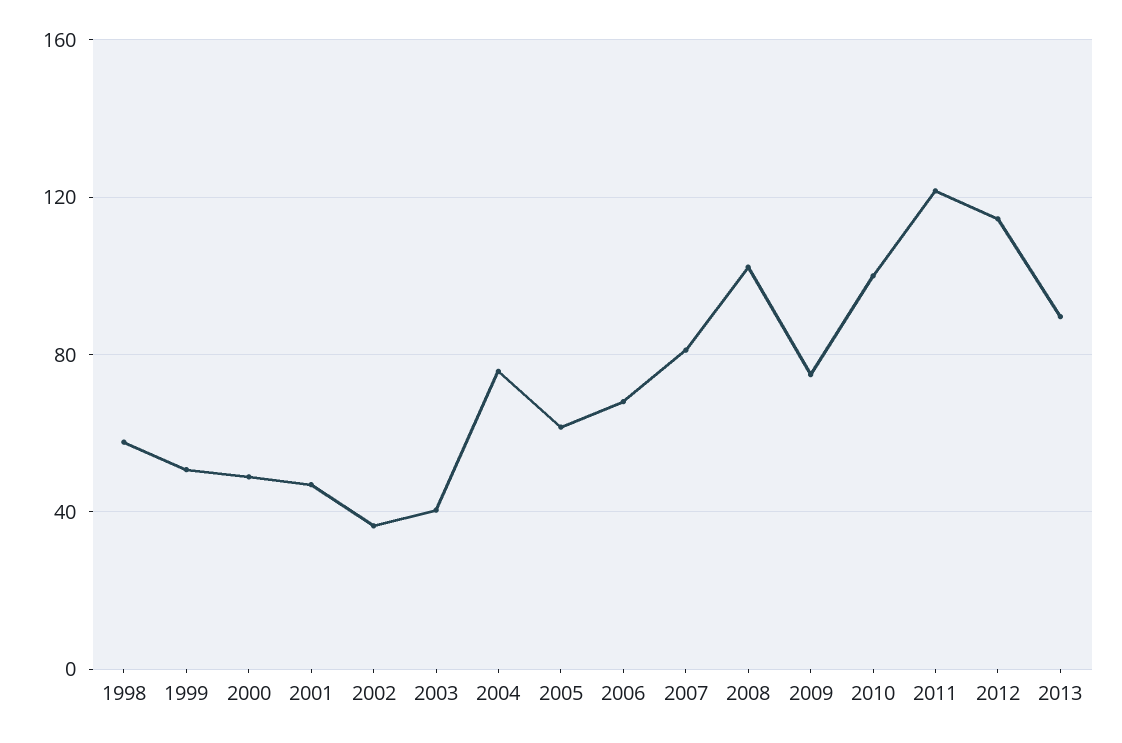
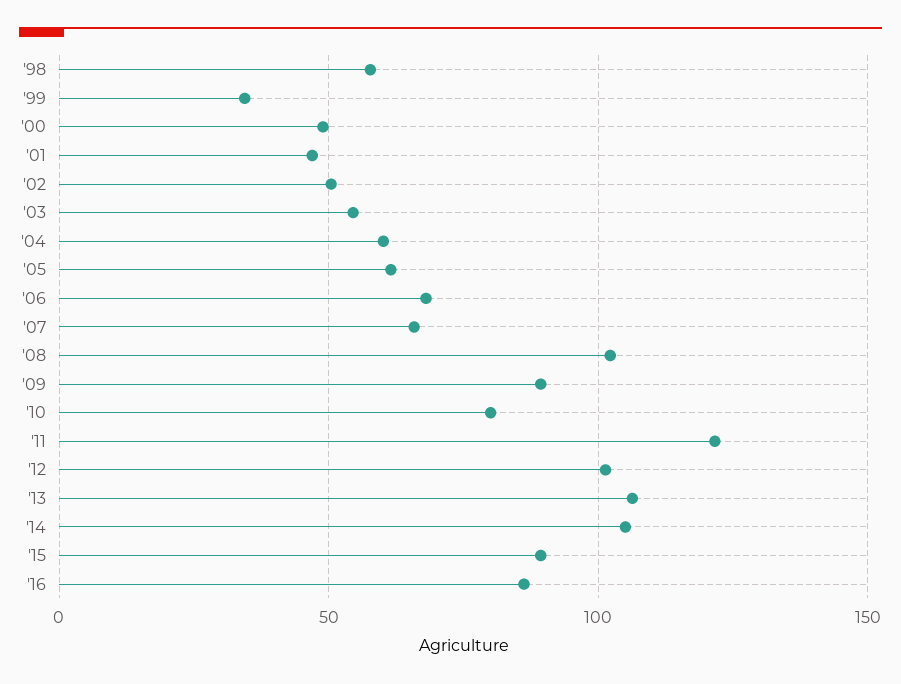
1999: 50 -> 35
2002: 35 -> 50
2003: 40 -> 55
2004: 75 -> 60
2007: 80 -> 65
2009: 75 -> 90
2010: 100 -> 80
2012: 115 -> 100
2013: 90 -> 105
'14: none -> 105
'15: none -> 90
'16: none -> 85

